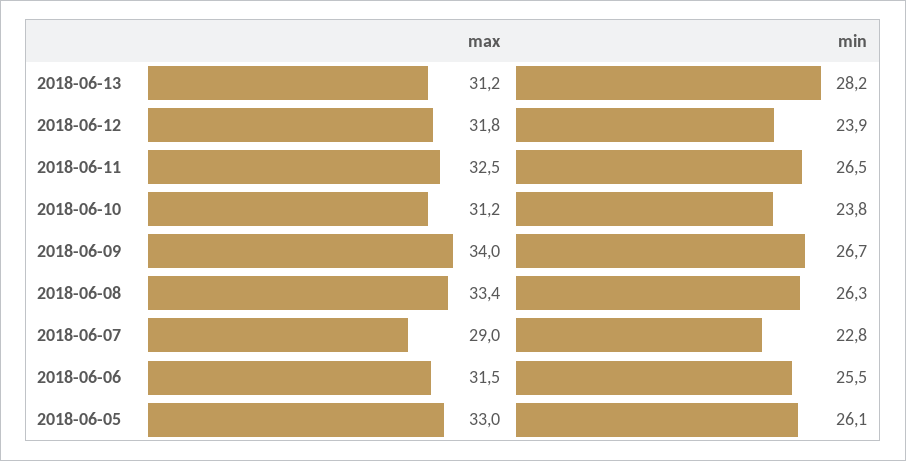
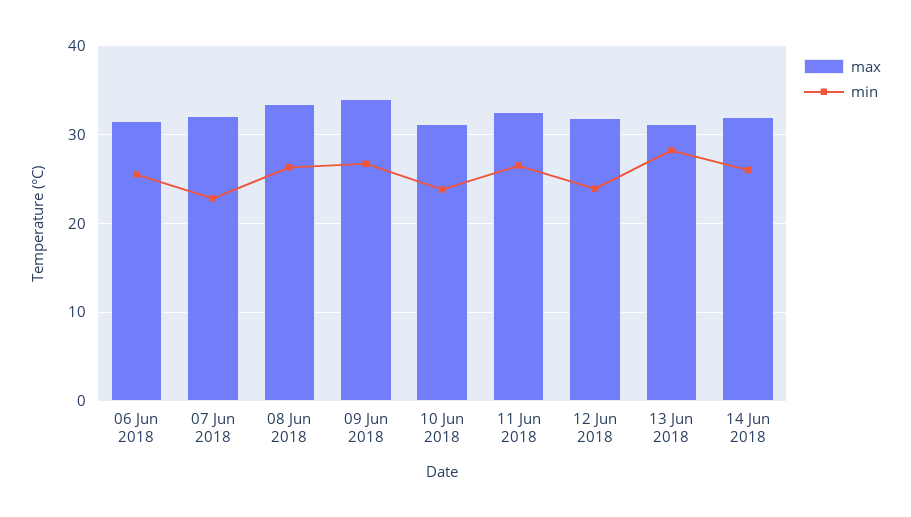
max, 2018-06-07: 29 -> 32
max, 2018-06-05: 33 -> none
min, 2018-06-05: 26.1 -> none
max, 14 Jun 2018: none -> 32
min, 14 Jun 2018: none -> 26

